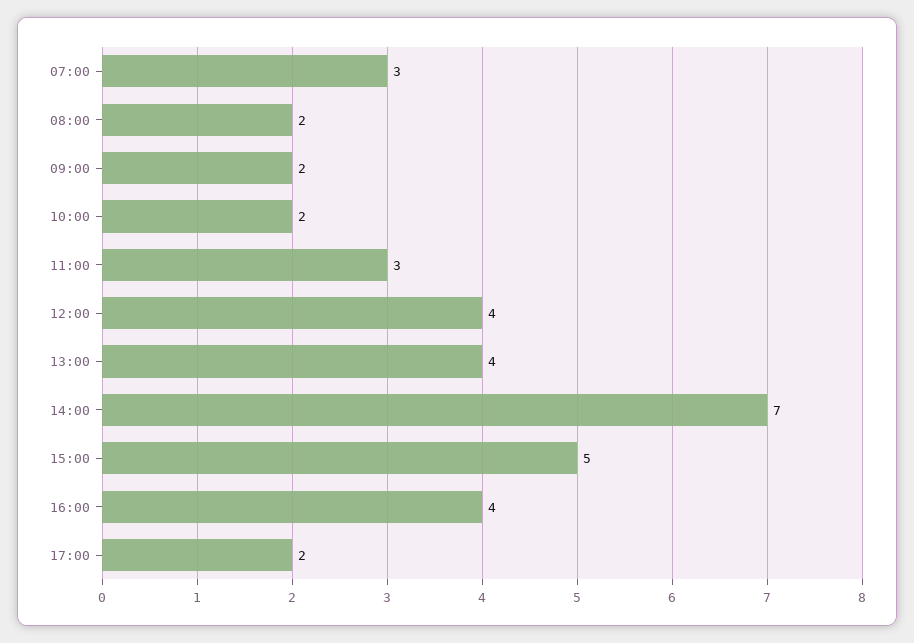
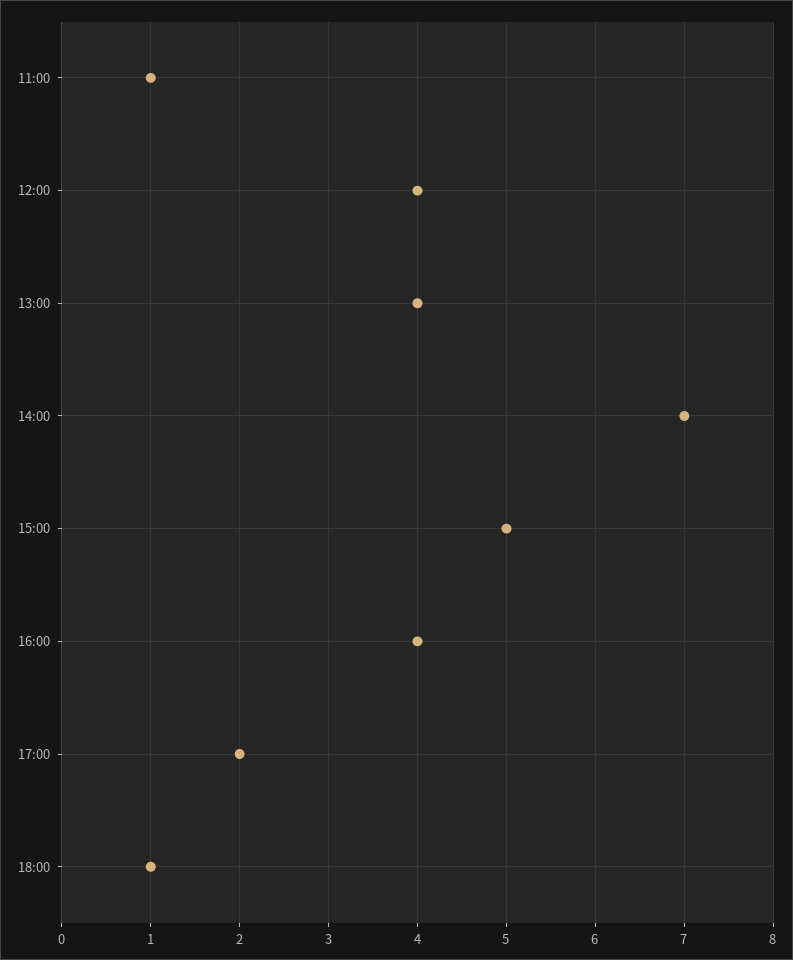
07:00: 3 -> none
08:00: 2 -> none
09:00: 2 -> none
10:00: 2 -> none
11:00: 3 -> 1
18:00: none -> 1

